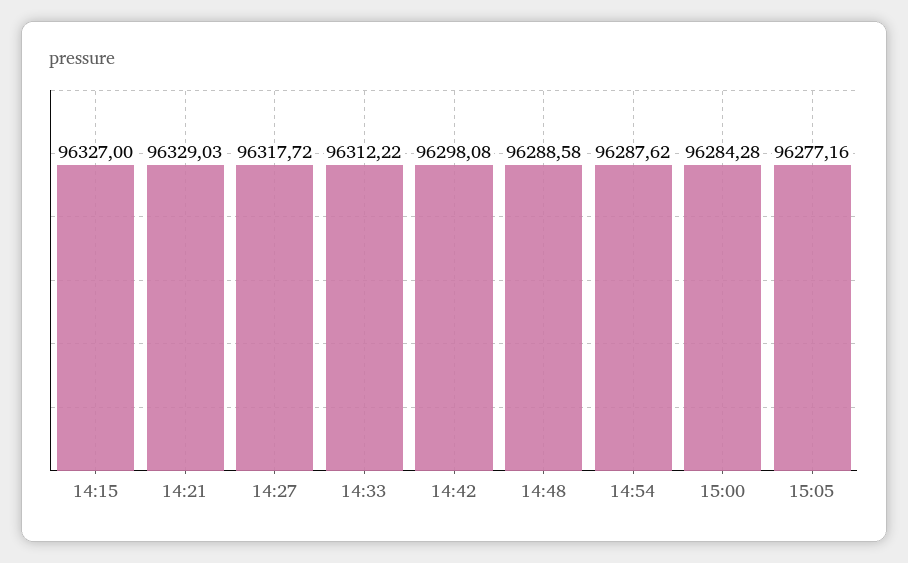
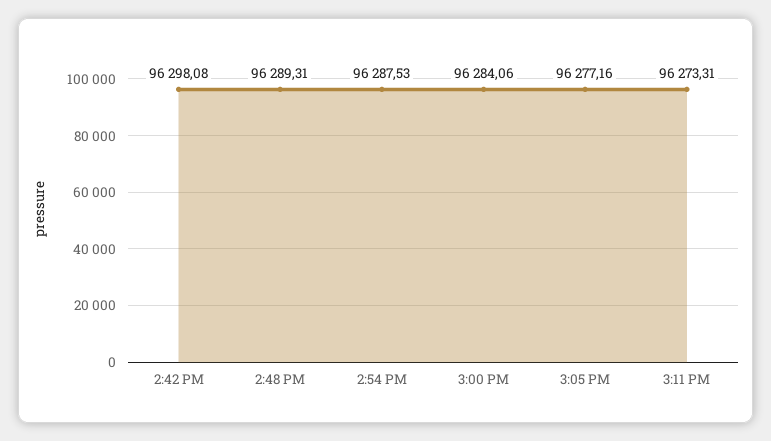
14:15: 96327 -> none
14:21: 96329.03 -> none
14:27: 96317.72 -> none
14:33: 96312.22 -> none
14:48: 96288.58 -> 96289.31
14:54: 96287.62 -> 96287.53
15:00: 96284.28 -> 96284.06
3:11 PM: none -> 96273.31

